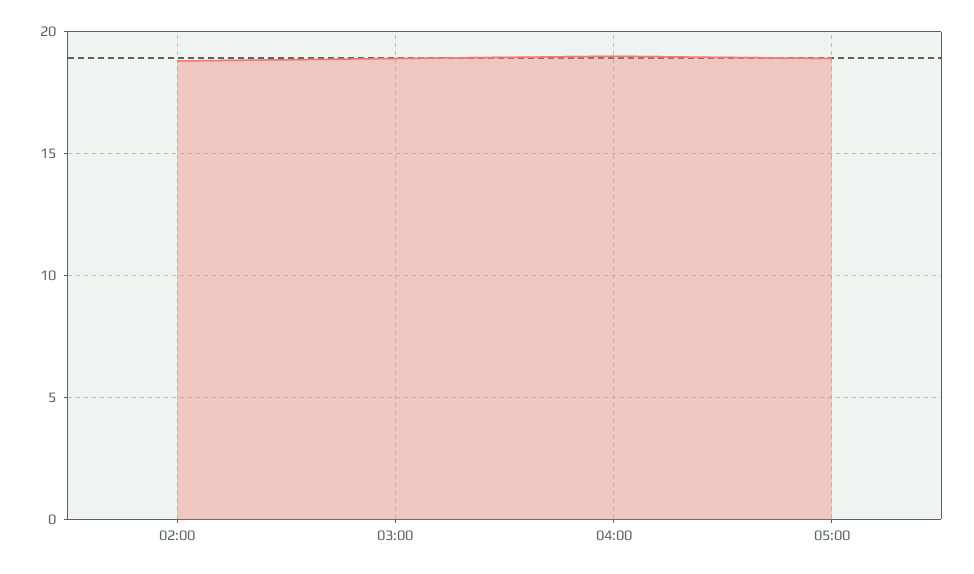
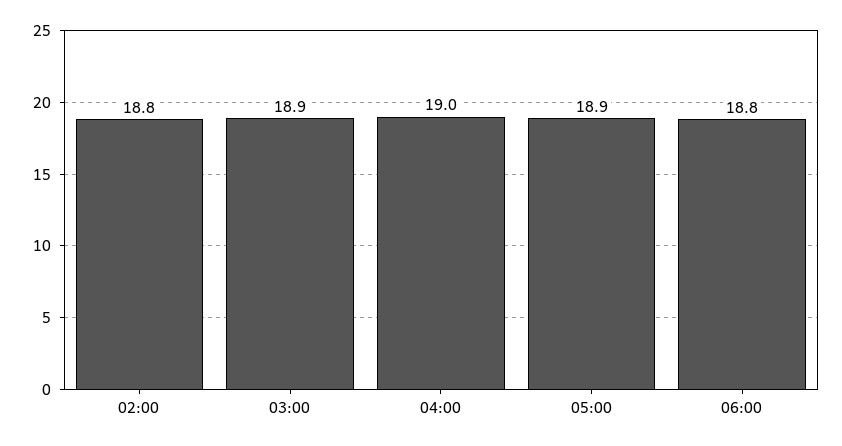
06:00: none -> 18.8

